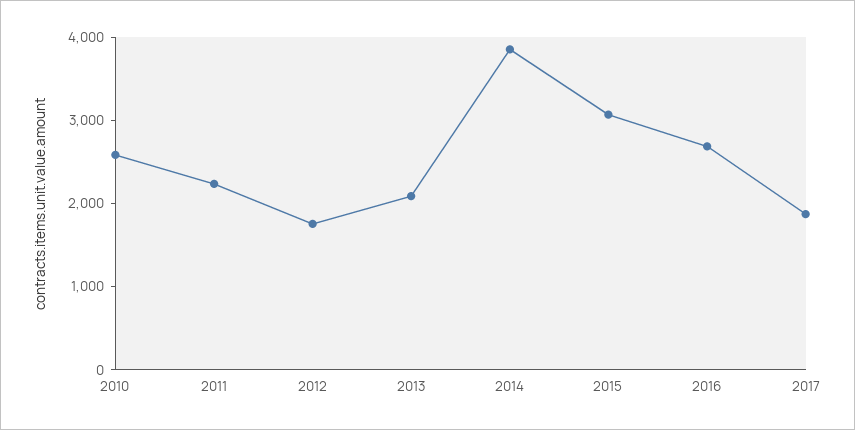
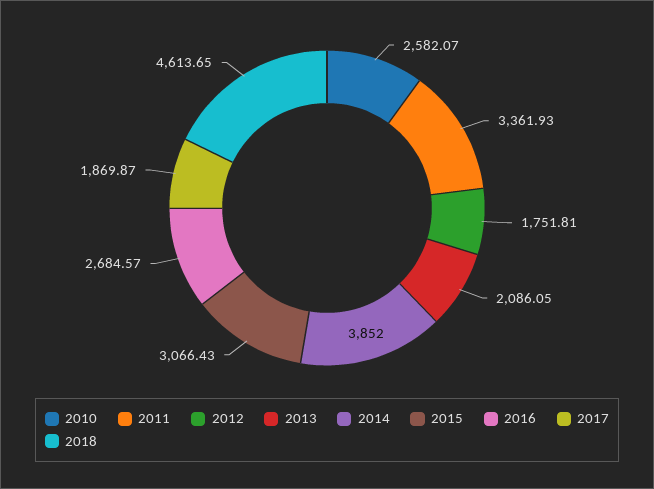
2011: 2200 -> 3361.93
2018: none -> 4613.65

